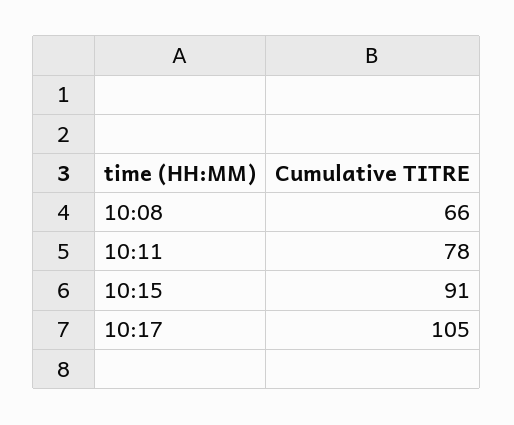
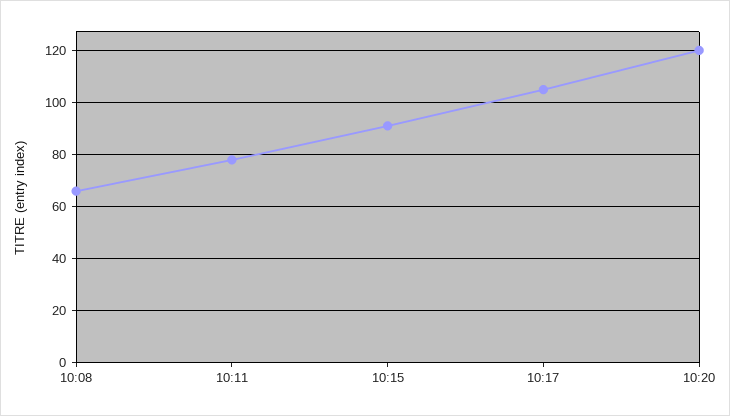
10:20: none -> 120

